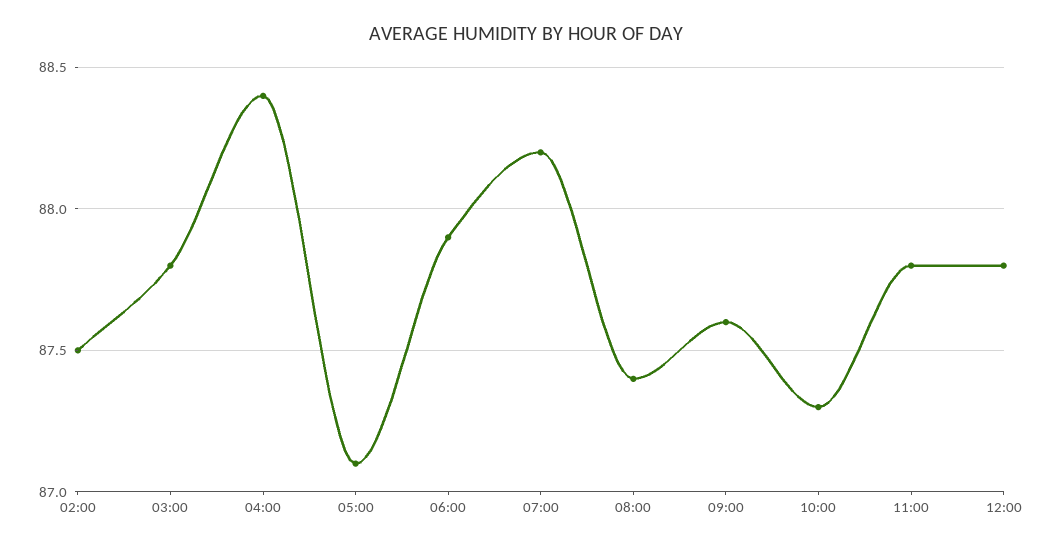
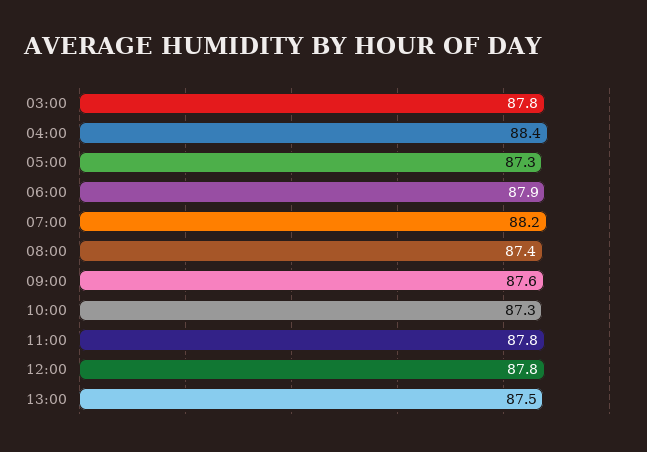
02:00: 87.5 -> none
05:00: 87.1 -> 87.3
13:00: none -> 87.5

